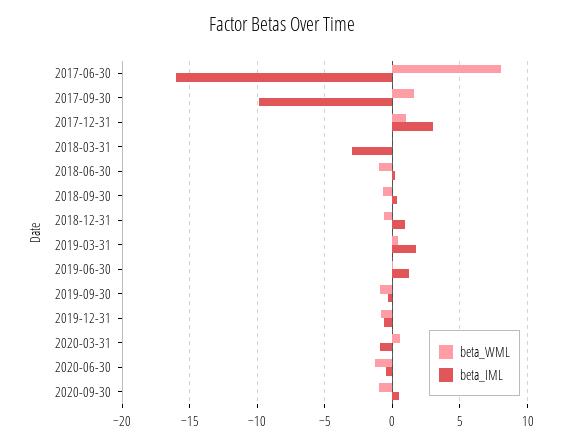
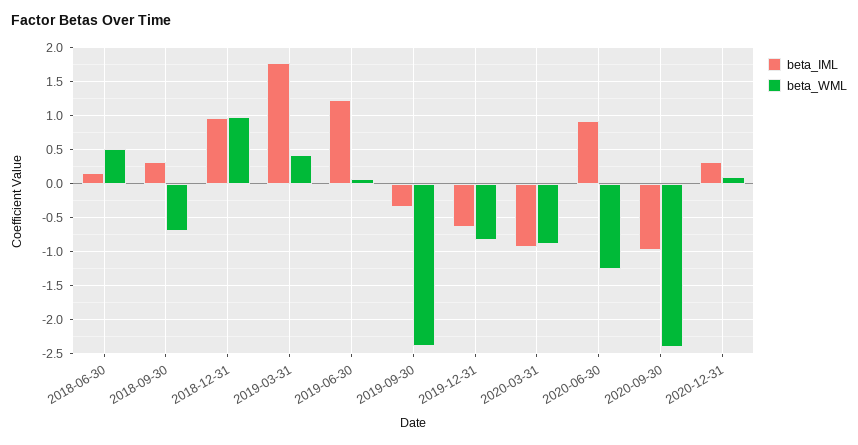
beta_WML, 2017-06-30: 8 -> none
beta_IML, 2017-06-30: -16 -> none
beta_WML, 2017-09-30: 1.5 -> none
beta_IML, 2017-09-30: -10 -> none
beta_WML, 2017-12-31: 1 -> none
beta_IML, 2017-12-31: 3 -> none
beta_WML, 2018-03-31: 0 -> none
beta_IML, 2018-03-31: -3 -> none
beta_WML, 2018-06-30: -1 -> 0.5
beta_WML, 2018-12-31: -0.5 -> 1
beta_WML, 2019-09-30: -1 -> -2.4
beta_WML, 2020-03-31: 0.5 -> -0.9
beta_IML, 2020-06-30: -0.5 -> 0.9
beta_WML, 2020-09-30: -1 -> -2.4
beta_IML, 2020-09-30: 0.5 -> -1
beta_IML, 2020-12-31: none -> 0.3
beta_WML, 2020-12-31: none -> 0.1

